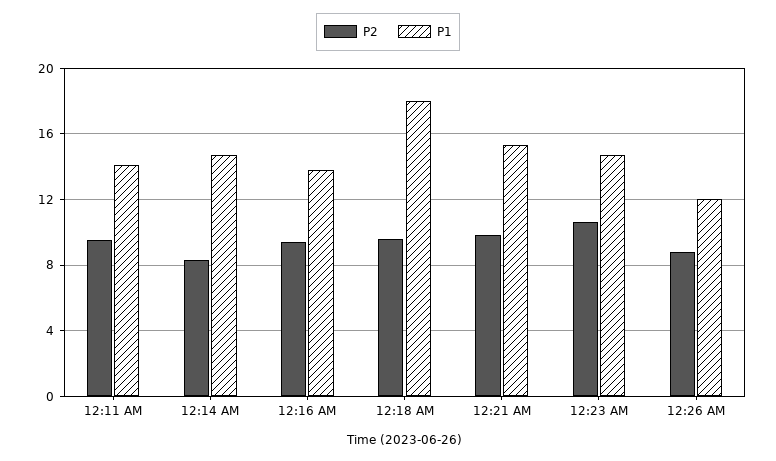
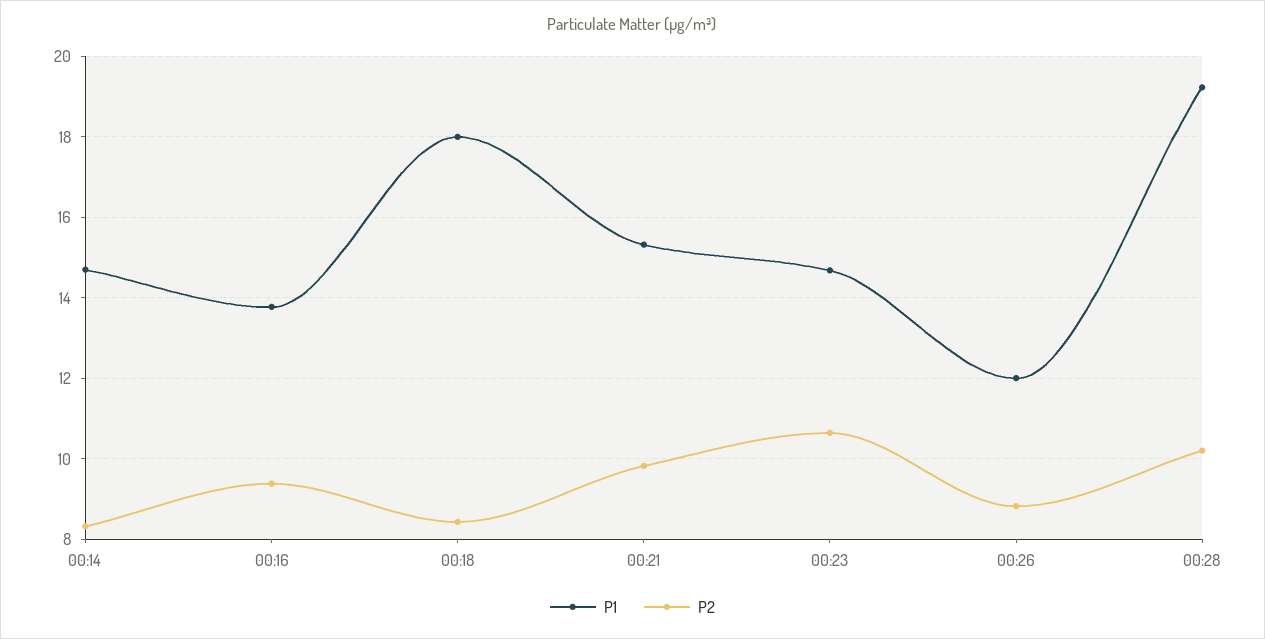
P2, 12:11 AM: 9.5 -> none
P1, 12:11 AM: 14 -> none
P2, 12:18 AM: 9.5 -> 8.4
P1, 00:28: none -> 19.2
P2, 00:28: none -> 10.2

